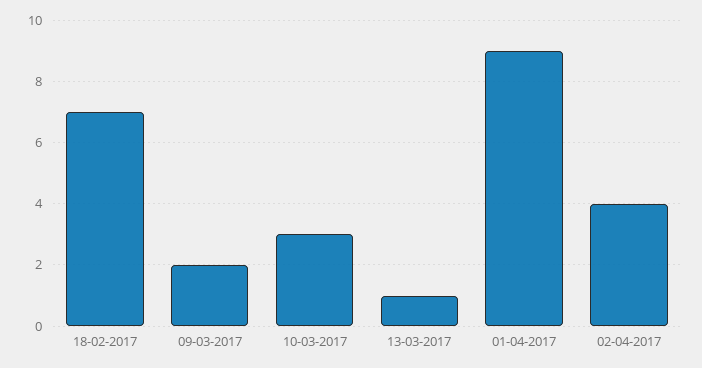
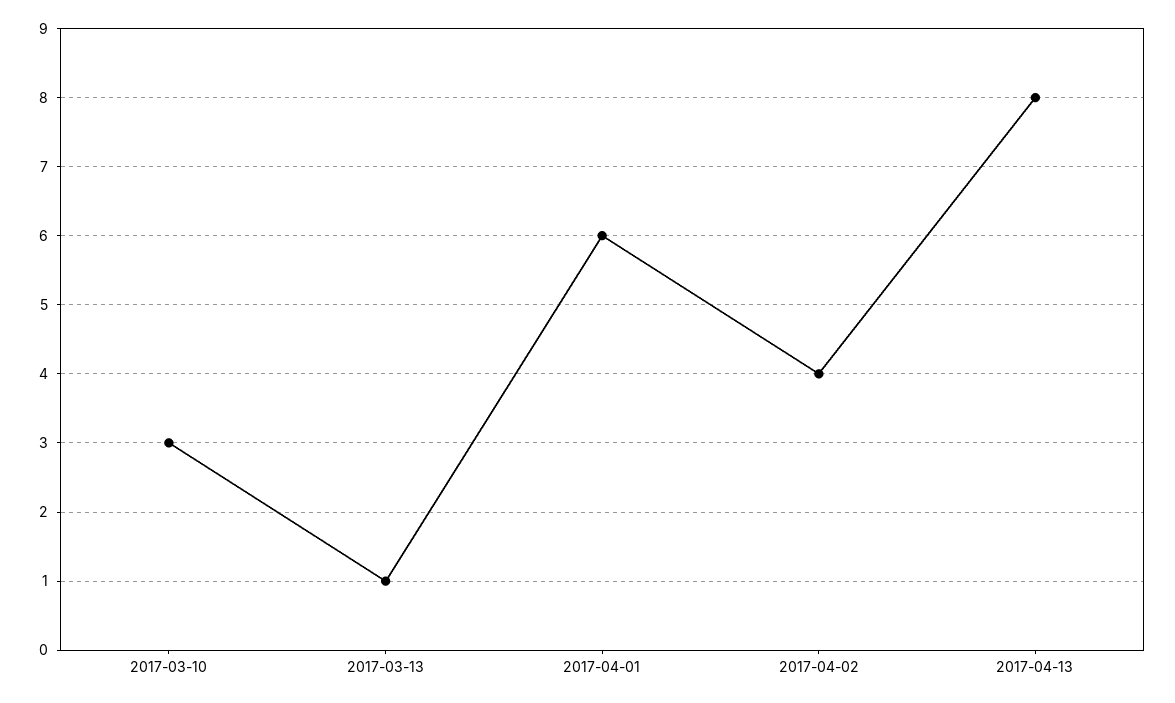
18-02-2017: 7 -> none
09-03-2017: 2 -> none
01-04-2017: 9 -> 6
2017-04-13: none -> 8

